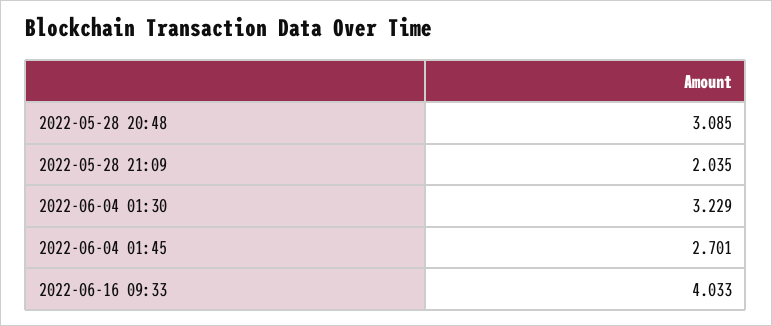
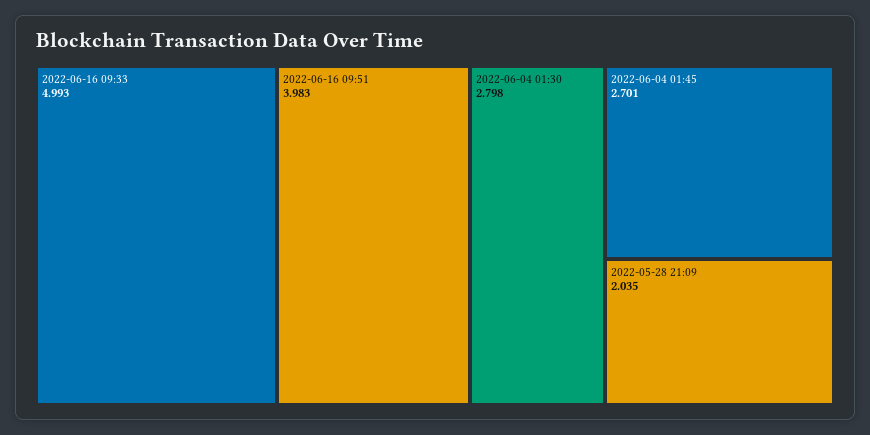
2022-05-28 20:48: 3.085 -> none
2022-06-04 01:30: 3.229 -> 2.798
2022-06-16 09:33: 4.033 -> 4.993
2022-06-16 09:51: none -> 3.983

